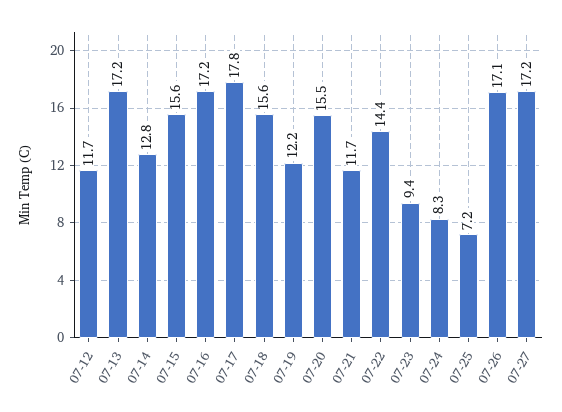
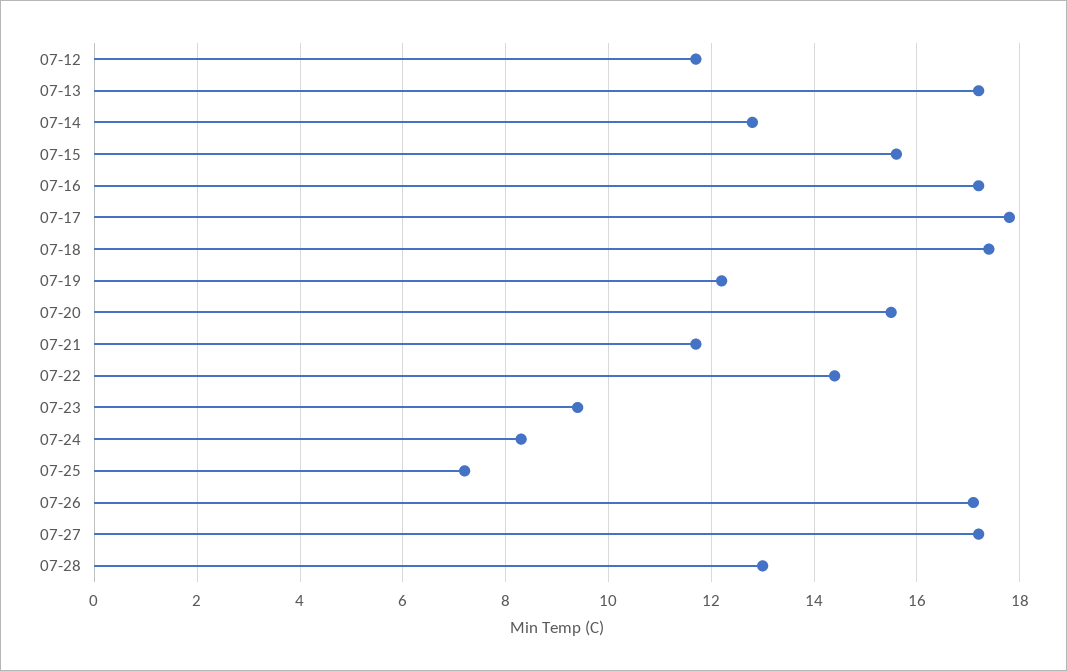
07-18: 15.6 -> 17.5
07-28: none -> 13

